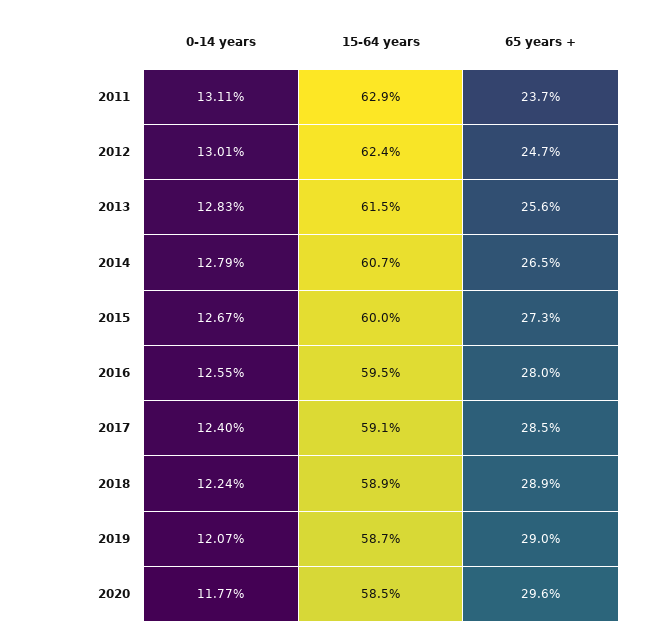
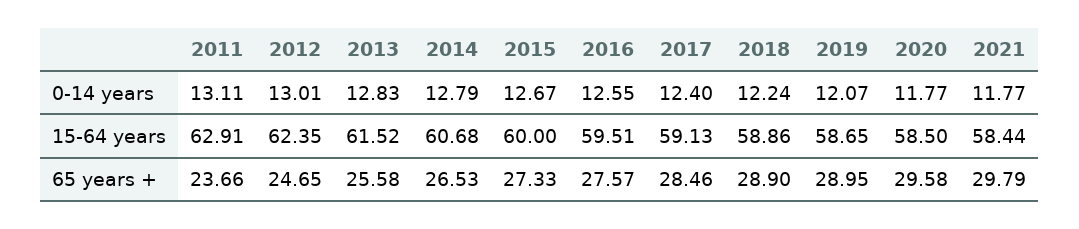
65 years +, 2016: 28 -> 27.57
0-14 years, 2021: none -> 11.77
15-64 years, 2021: none -> 58.44
65 years +, 2021: none -> 29.79

